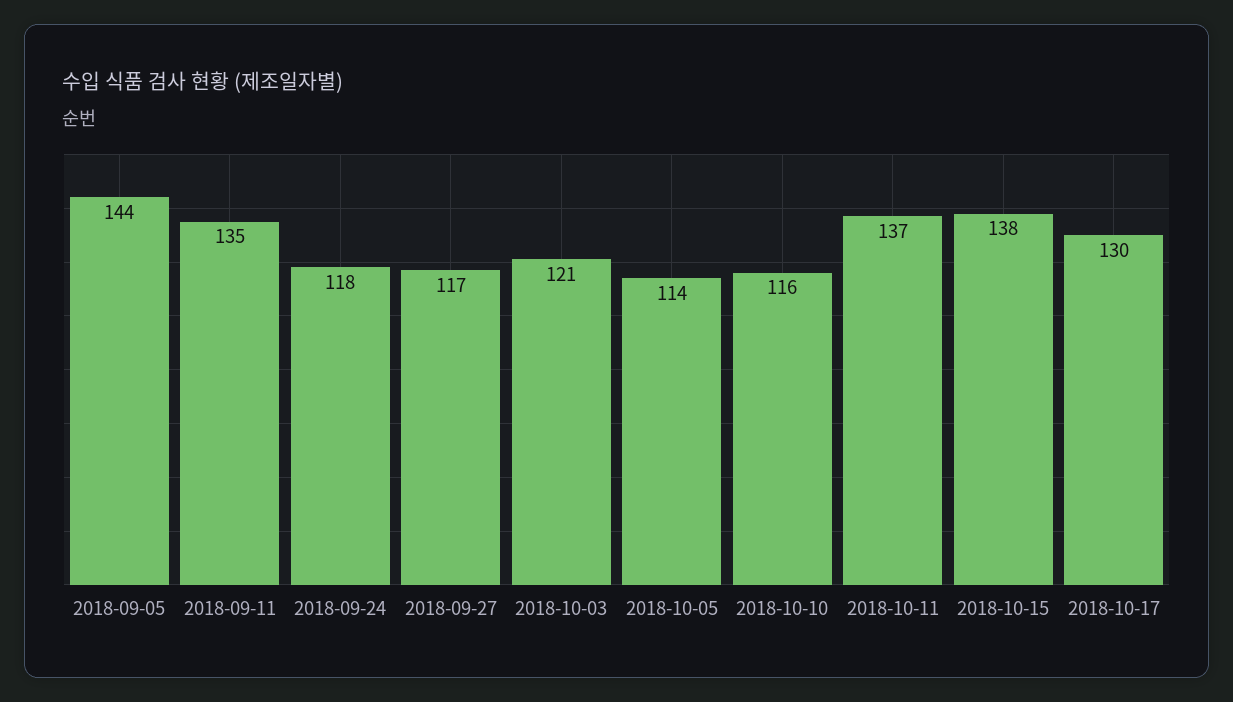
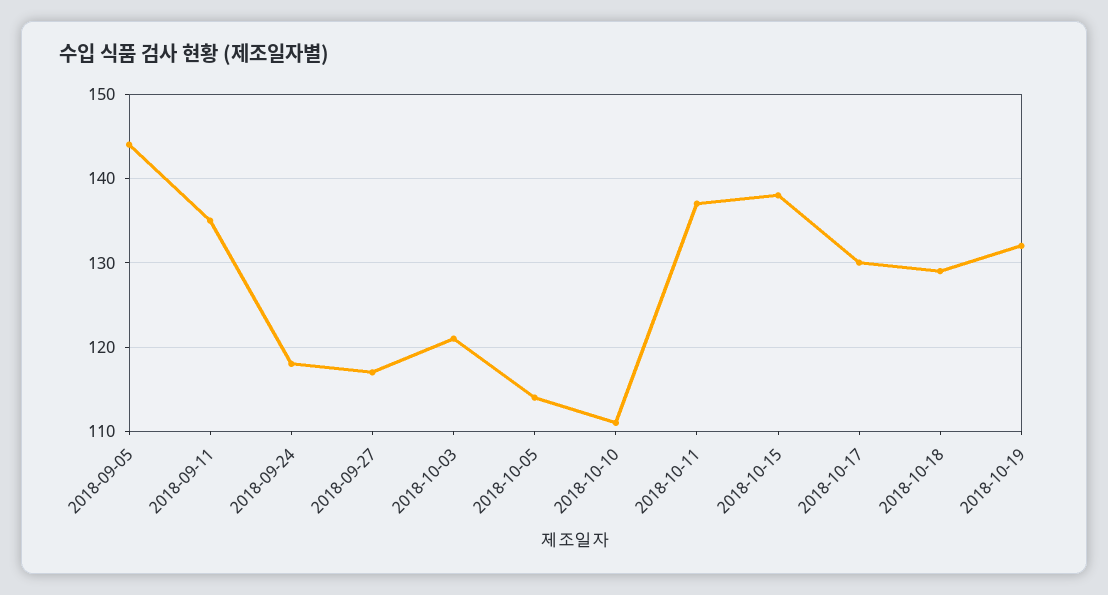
2018-10-10: 116 -> 111
2018-10-18: none -> 129
2018-10-19: none -> 132

